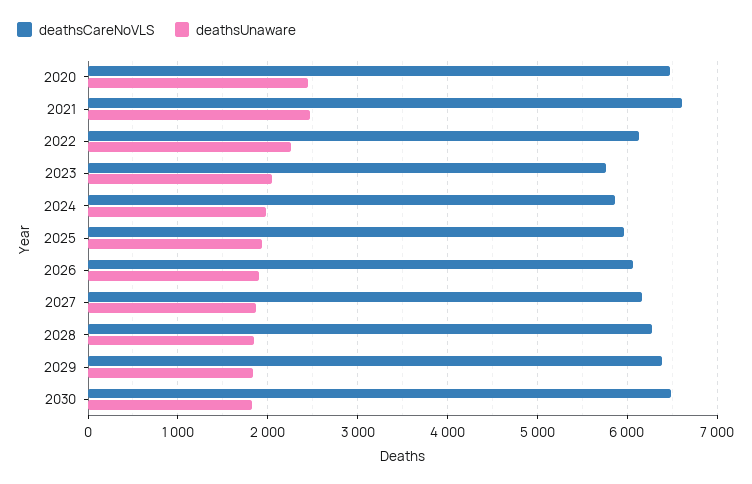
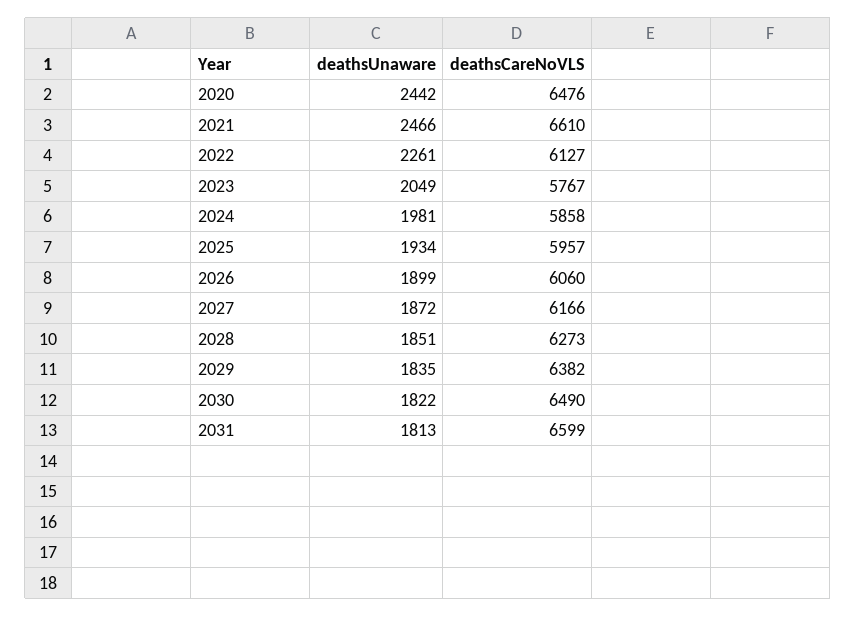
deathsUnaware, 2031: none -> 1813
deathsCareNoVLS, 2031: none -> 6599

